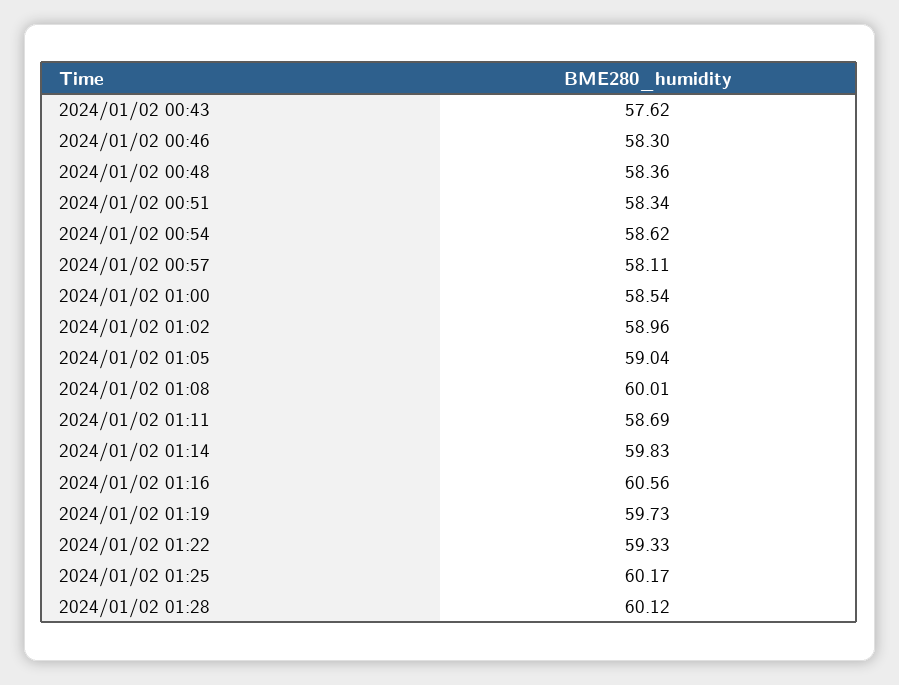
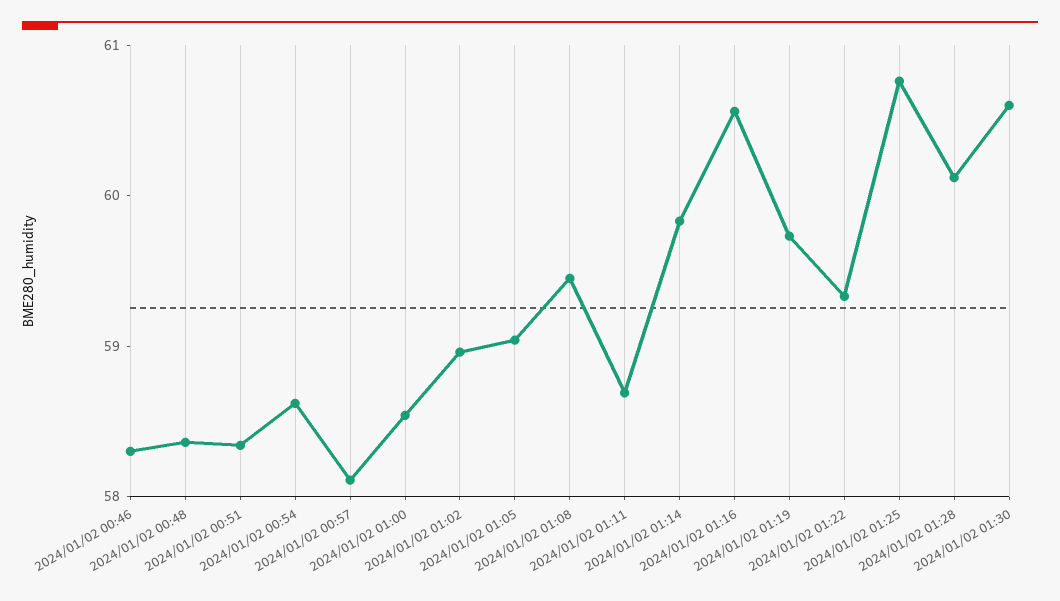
2024/01/02 00:43: 57.62 -> none
2024/01/02 01:08: 60.01 -> 59.4
2024/01/02 01:25: 60.17 -> 60.8
2024/01/02 01:30: none -> 60.6

